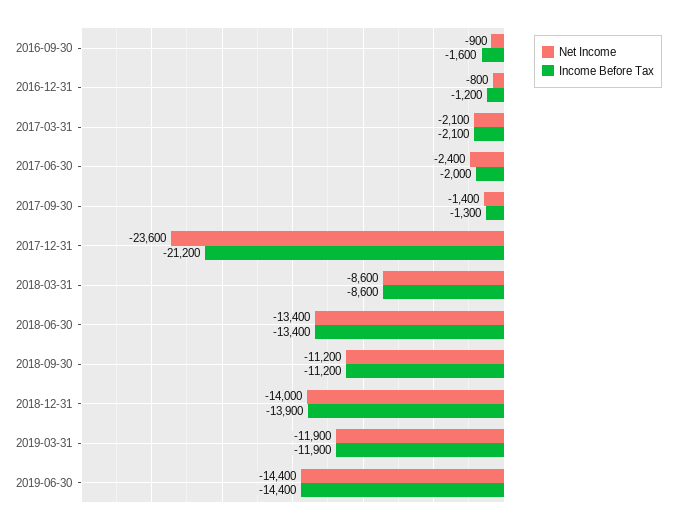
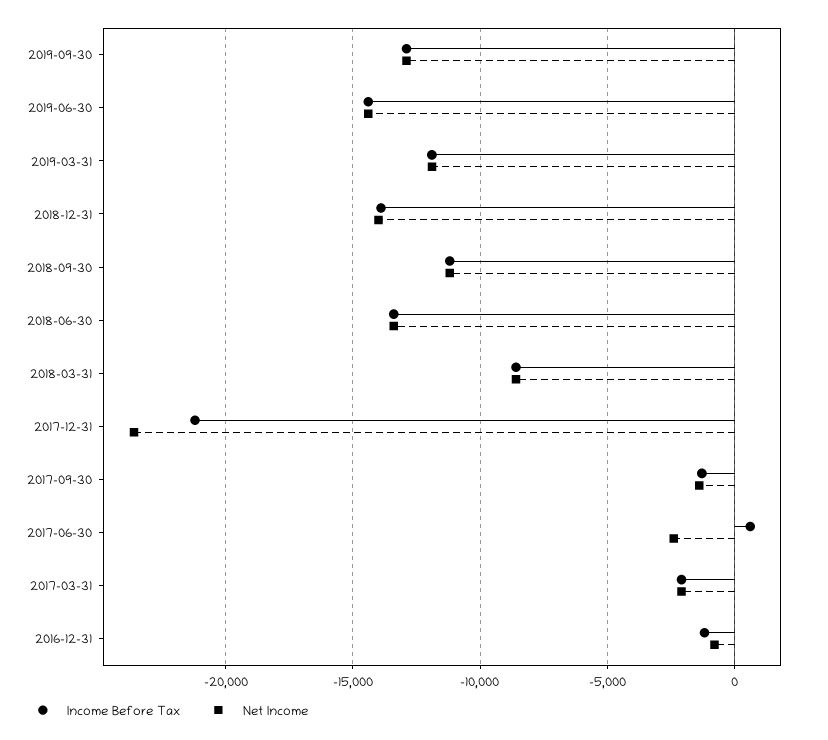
Net Income, 2016-09-30: -900 -> none
Income Before Tax, 2016-09-30: -1600 -> none
Income Before Tax, 2017-06-30: -2000 -> 500
Income Before Tax, 2019-09-30: none -> -13000
Net Income, 2019-09-30: none -> -13000

